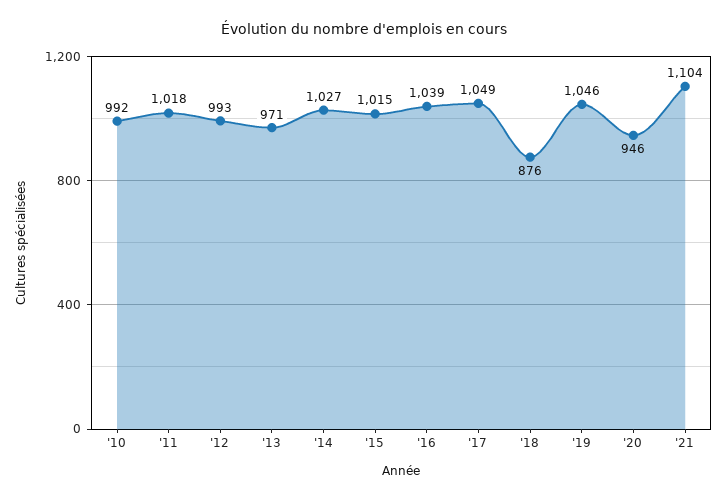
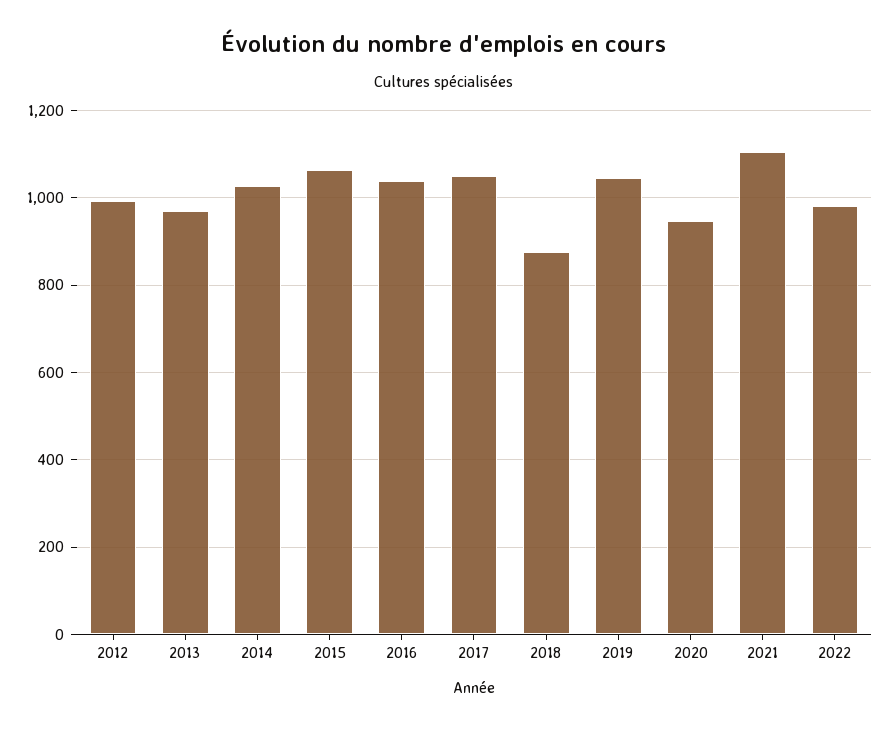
'10: 992 -> none
'11: 1018 -> none
'15: 1015 -> 1060
2022: none -> 980

